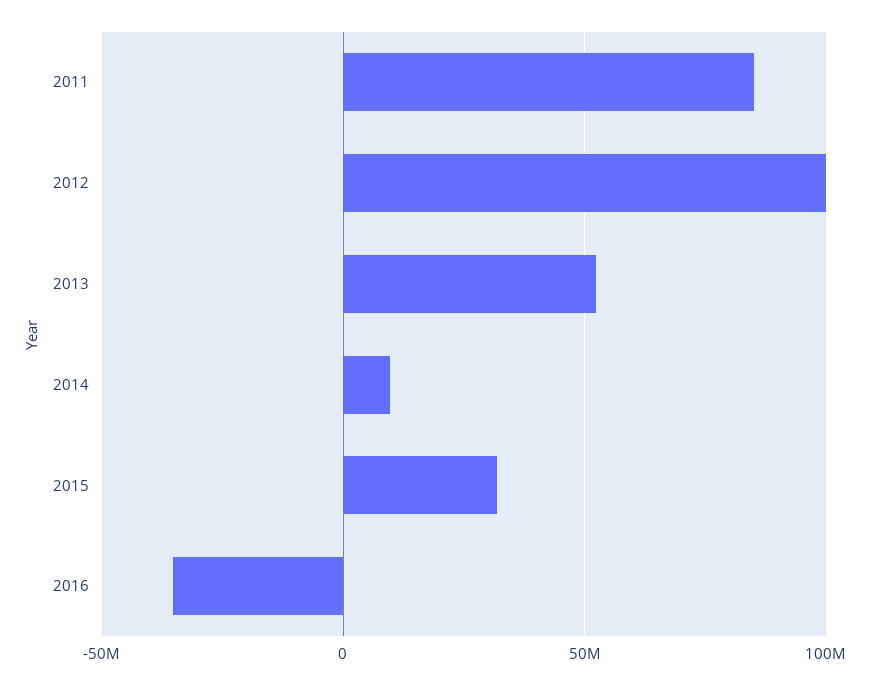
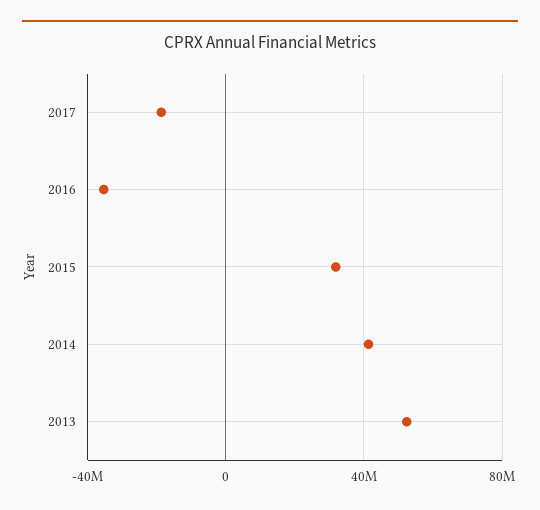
2011: 85000000 -> none
2012: 100000000 -> none
2014: 10000000 -> 40000000
2017: none -> -20000000

